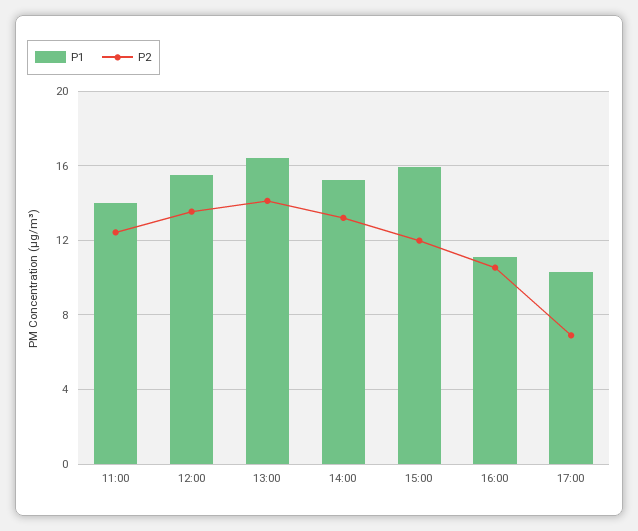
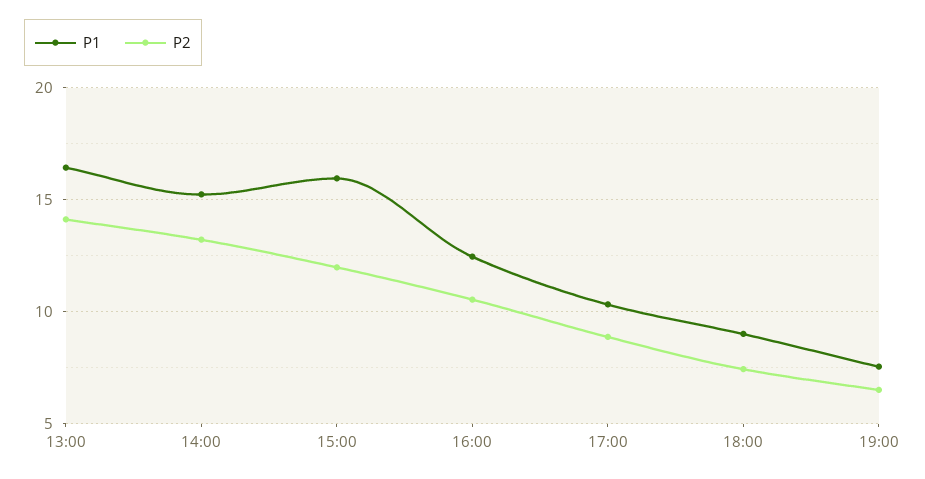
P1, 11:00: 14 -> none
P2, 11:00: 12.5 -> none
P1, 12:00: 15.5 -> none
P2, 12:00: 13.5 -> none
P1, 16:00: 11 -> 12.5
P2, 17:00: 7 -> 9
P1, 18:00: none -> 9
P2, 18:00: none -> 7.5
P1, 19:00: none -> 7.5
P2, 19:00: none -> 6.5

